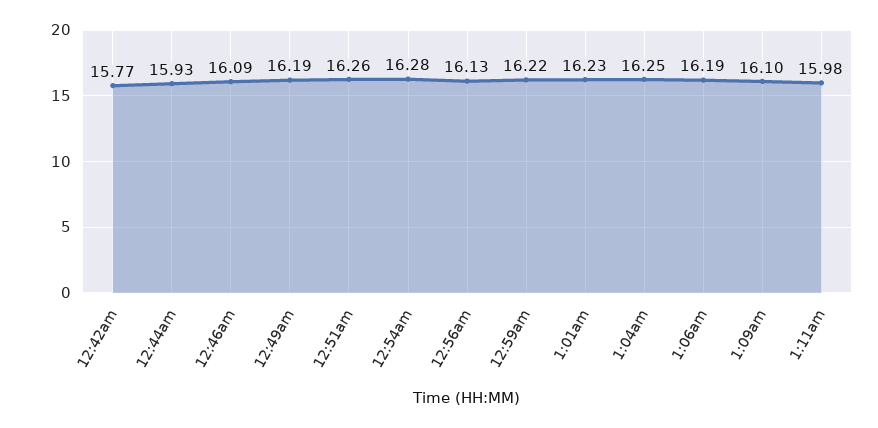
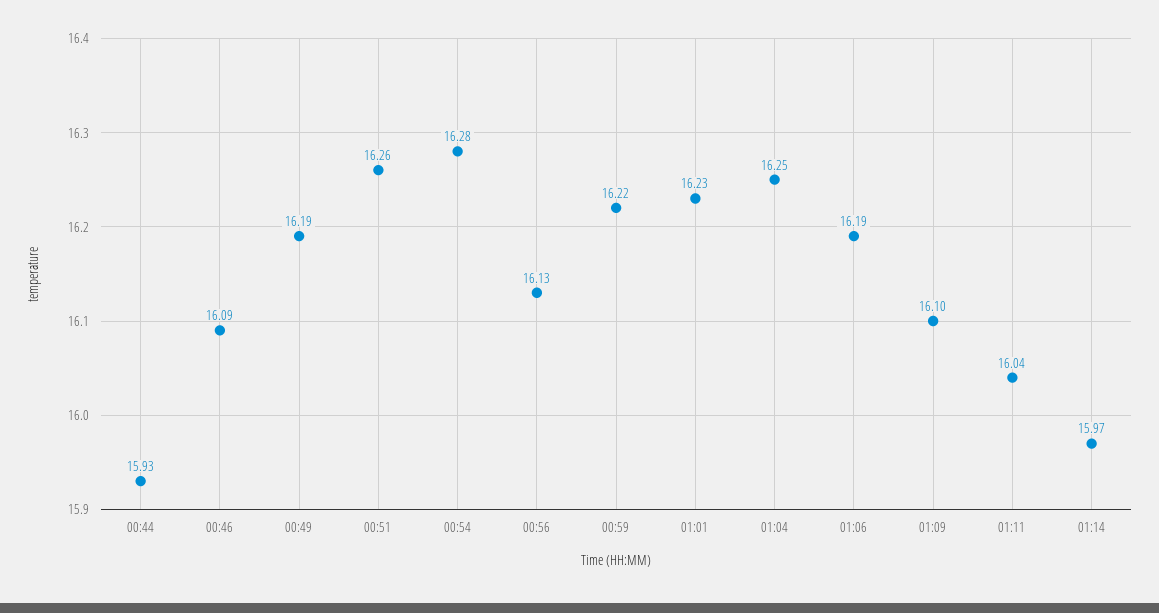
12:42am: 15.77 -> none
1:11am: 15.98 -> 16.04
01:14: none -> 15.97

